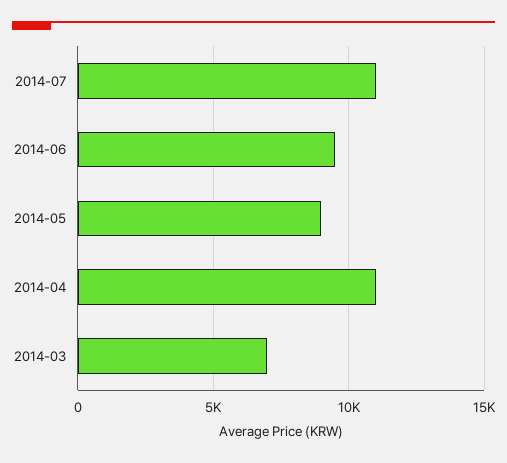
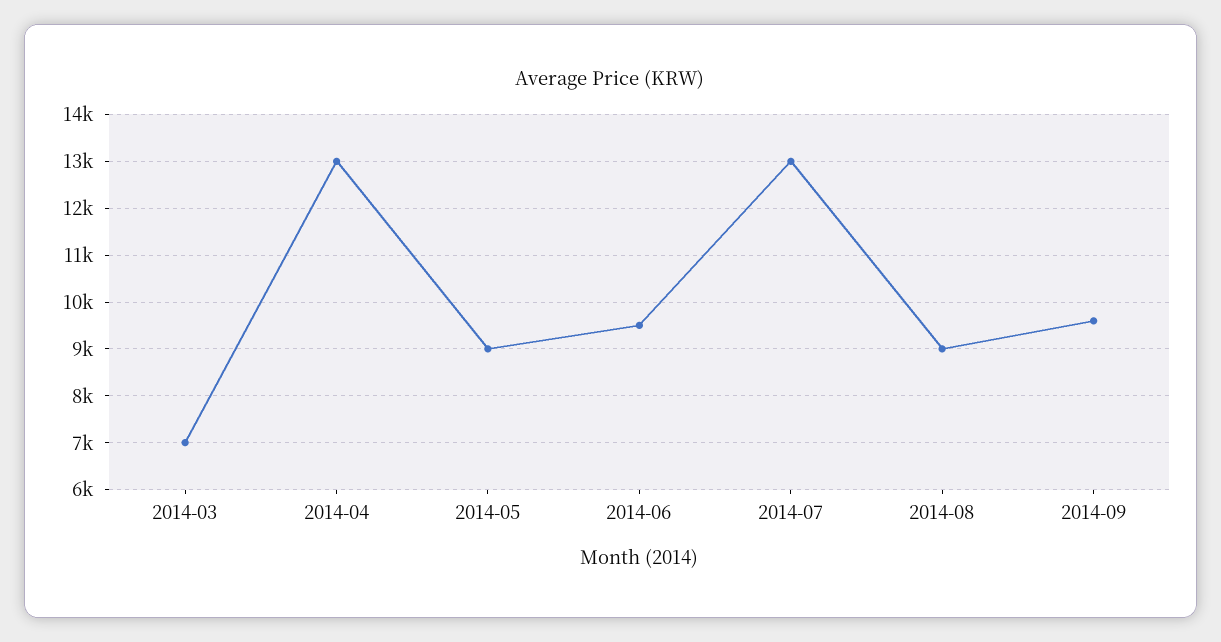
2014-07: 11000 -> 13000
2014-04: 11000 -> 13000
2014-08: none -> 9000
2014-09: none -> 9600

